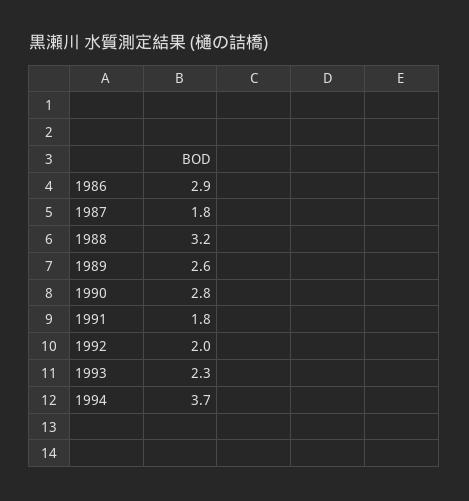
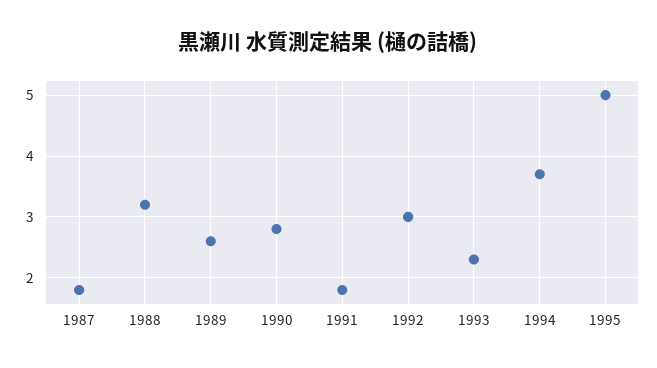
1986: 2.9 -> none
1992: 2 -> 3
1995: none -> 5

